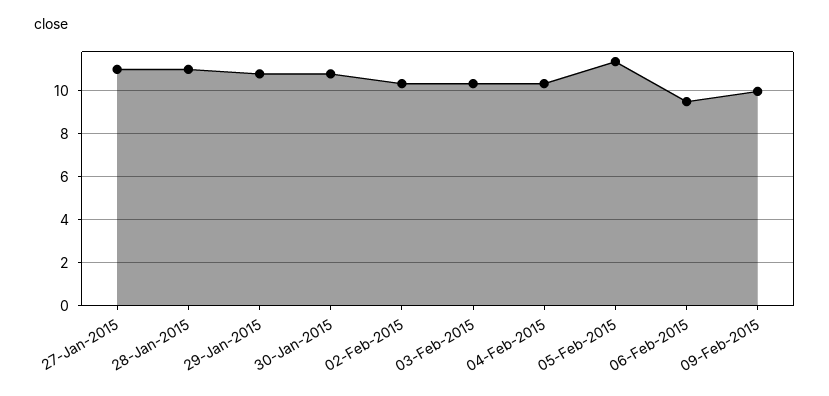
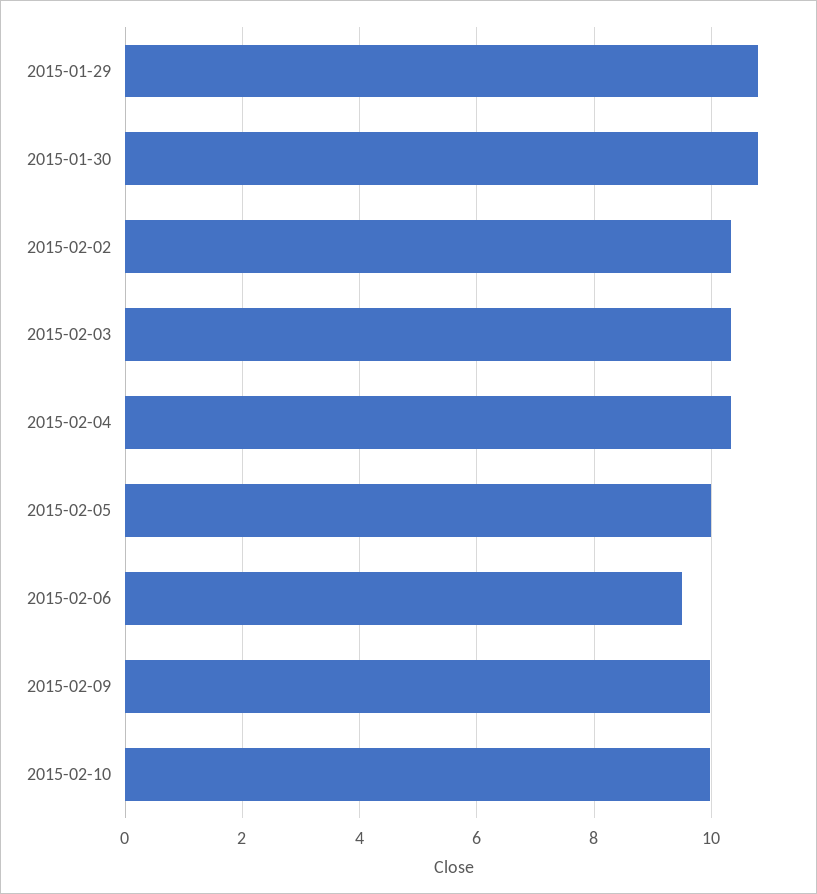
27-Jan-2015: 11 -> none
28-Jan-2015: 11 -> none
05-Feb-2015: 11.5 -> 10
2015-02-10: none -> 10

